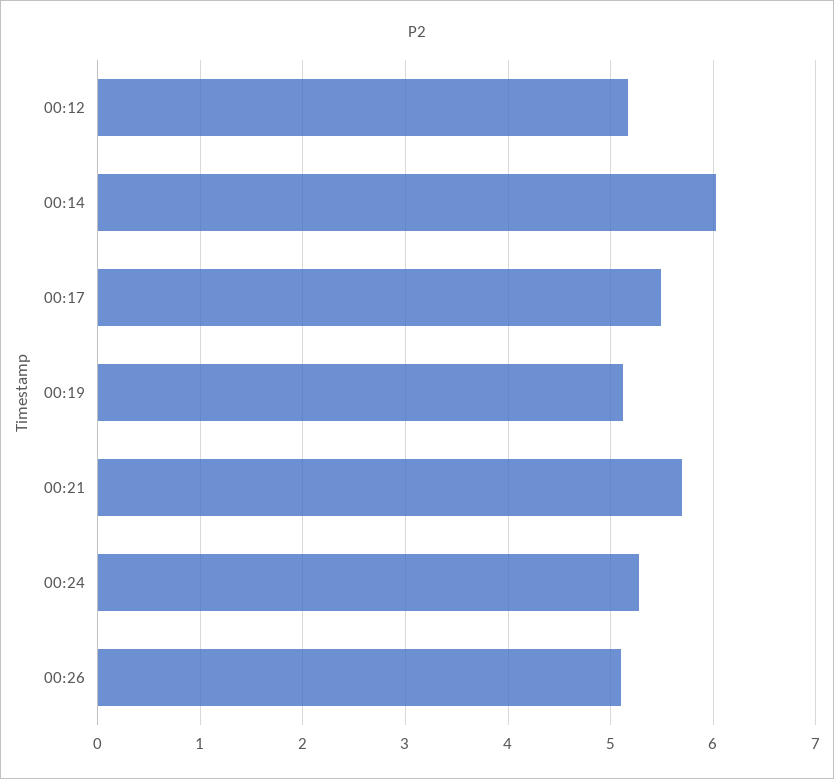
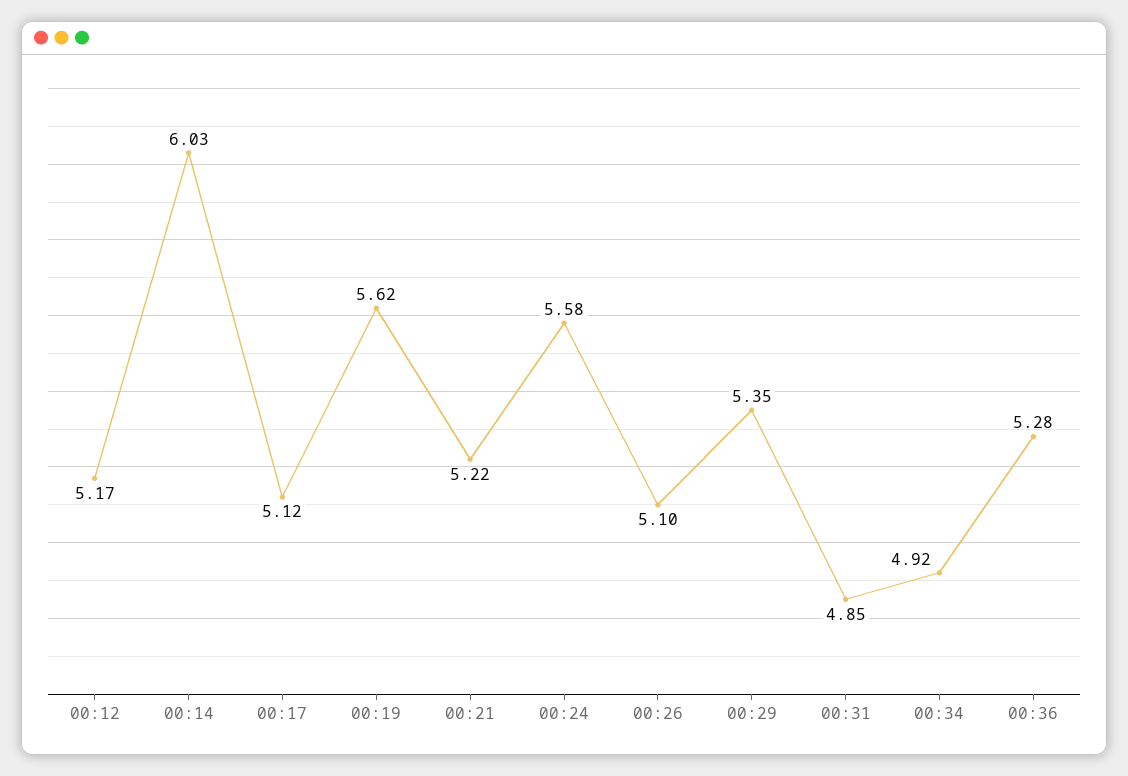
00:17: 5.5 -> 5.12
00:19: 5.1 -> 5.62
00:21: 5.7 -> 5.22
00:24: 5.3 -> 5.58
00:29: none -> 5.35
00:31: none -> 4.85
00:34: none -> 4.92
00:36: none -> 5.28

